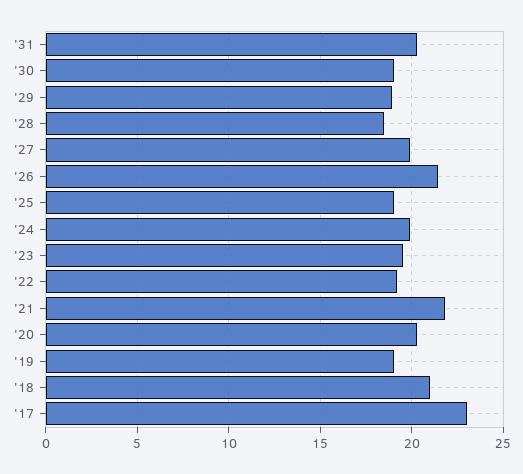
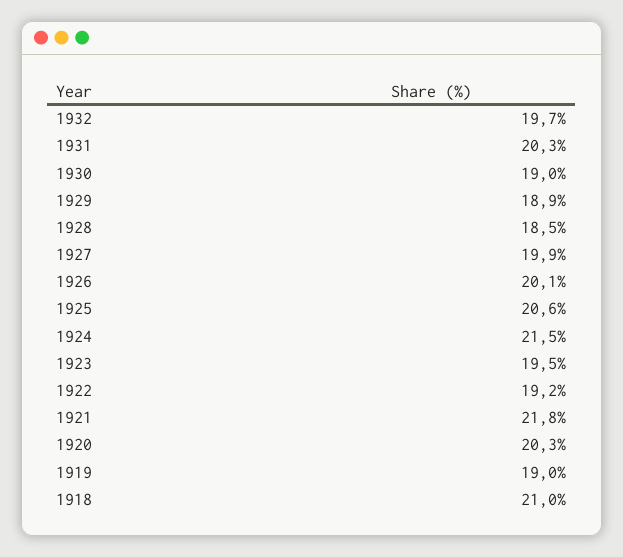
'26: 21.5 -> 20.1
'25: 19 -> 20.6
'24: 20 -> 21.5
'17: 23 -> none
1932: none -> 19.7

